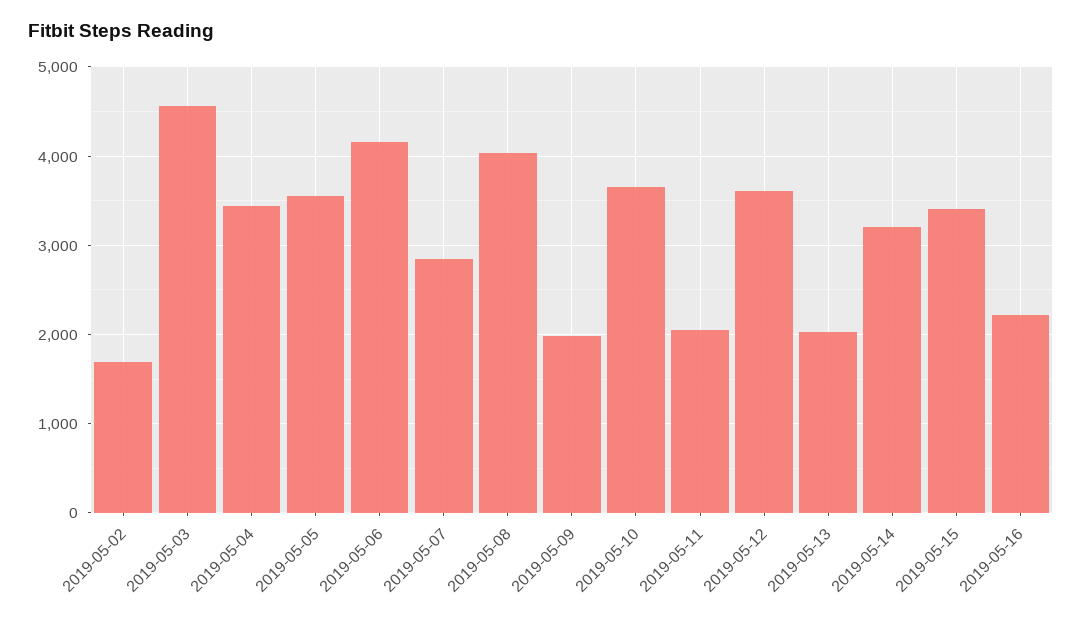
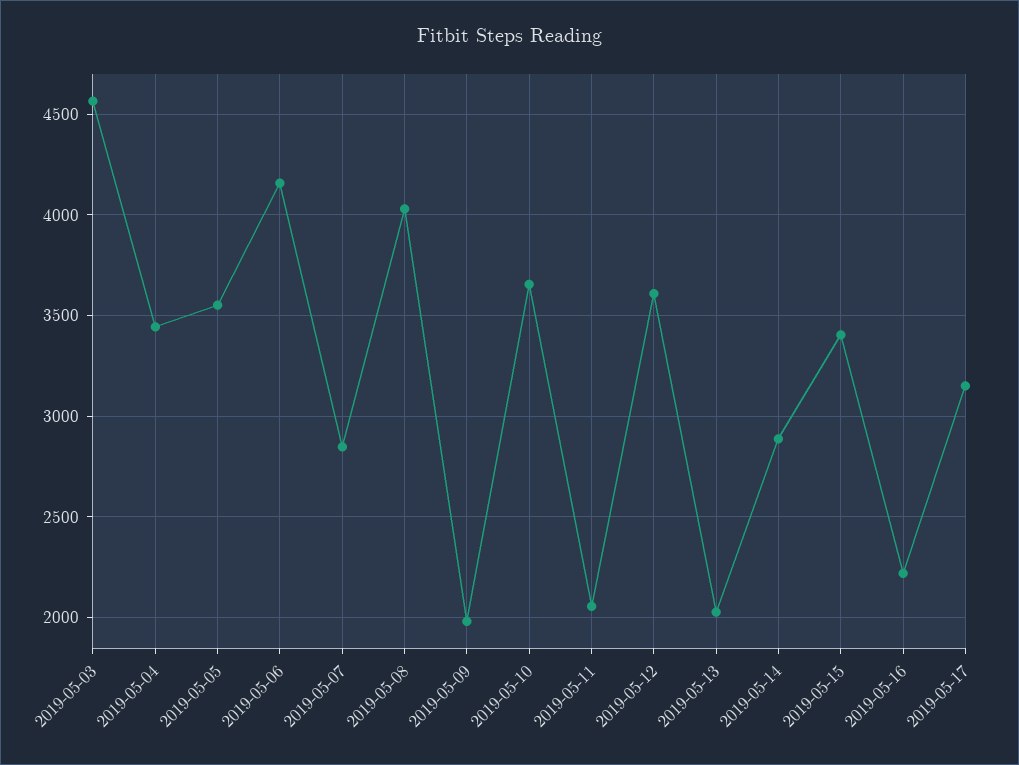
2019-05-02: 1700 -> none
2019-05-14: 3200 -> 2900
2019-05-17: none -> 3150

